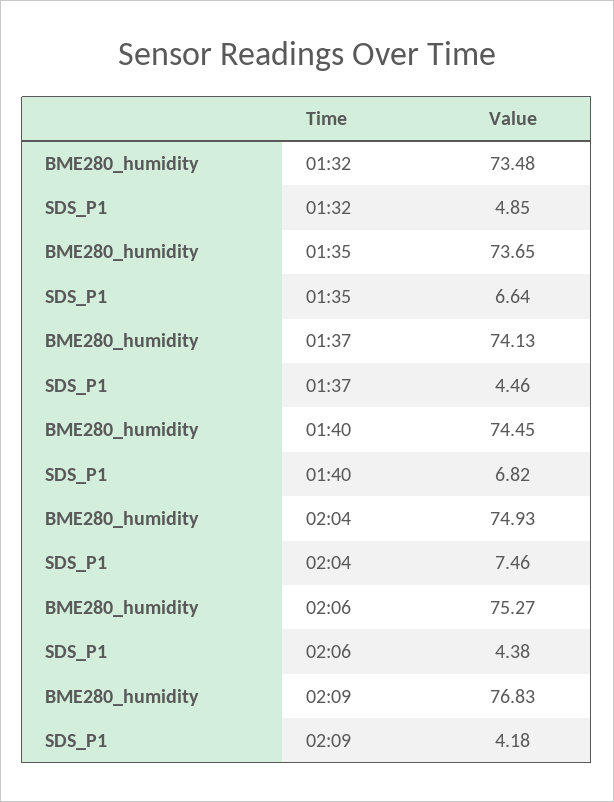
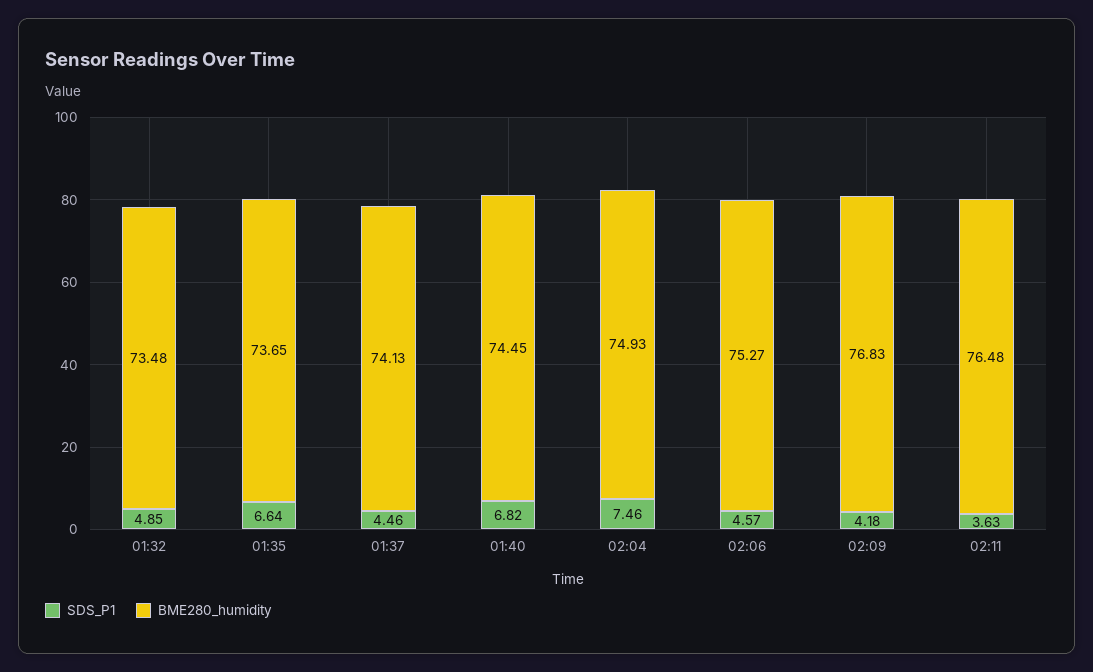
SDS_P1, 02:06: 4.38 -> 4.57
SDS_P1, 02:11: none -> 3.63
BME280_humidity, 02:11: none -> 76.48

